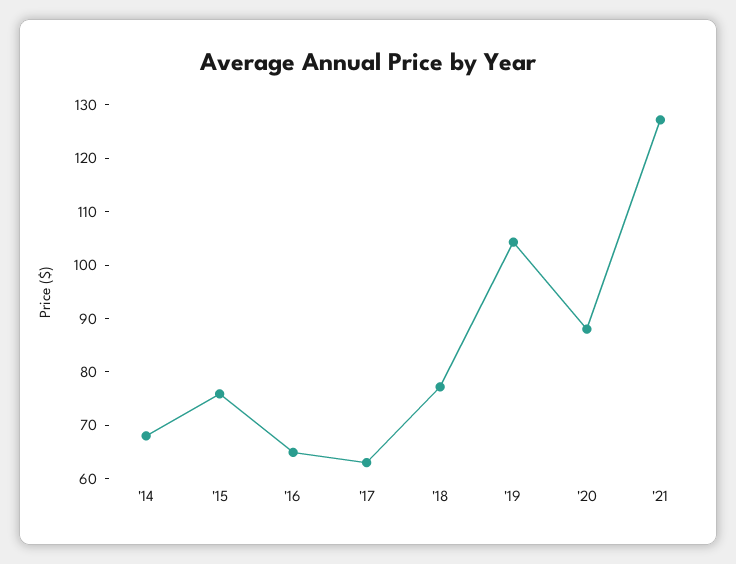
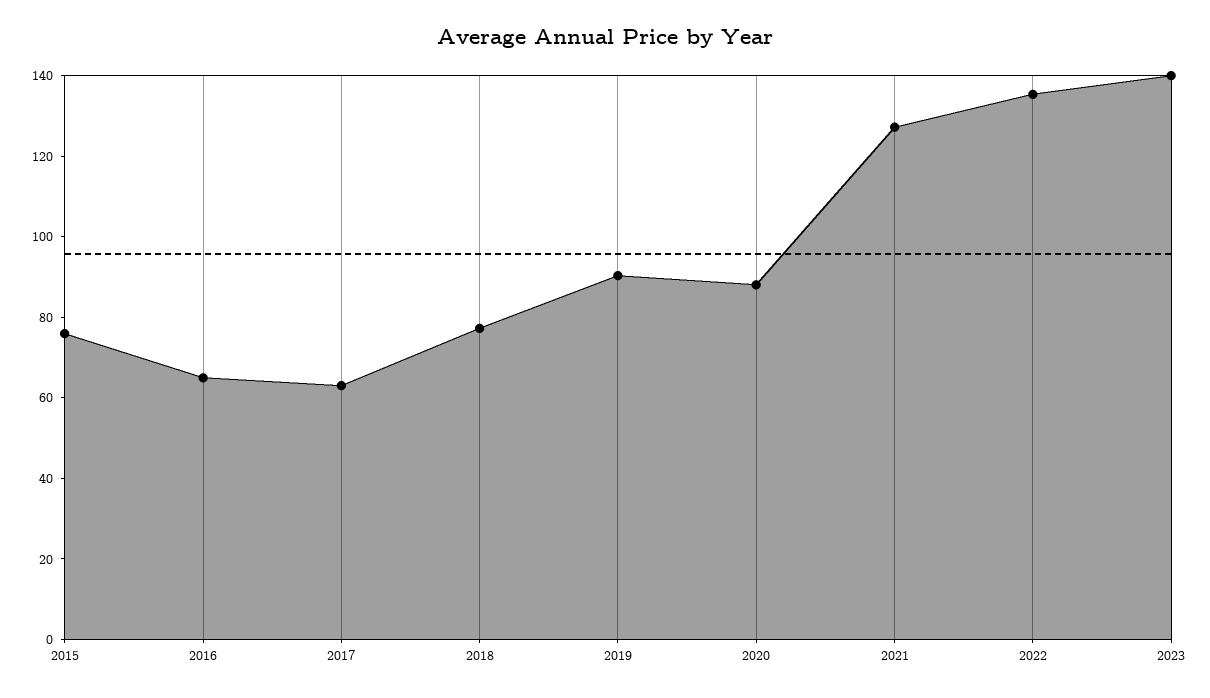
'14: 68 -> none
'19: 104 -> 90
2022: none -> 135
2023: none -> 140

